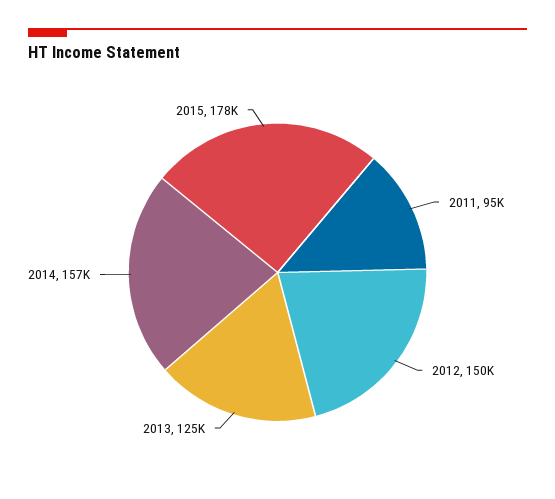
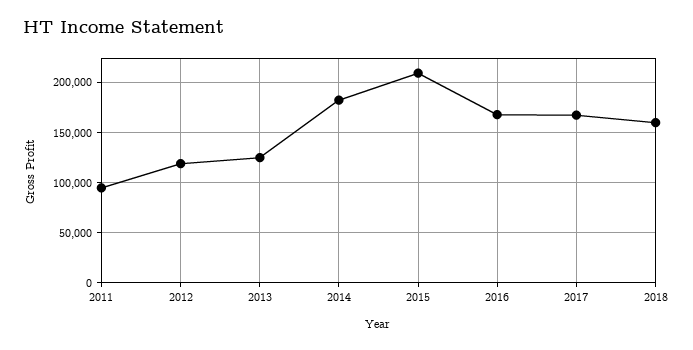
2012: 150000 -> 120000
2014: 157000 -> 180000
2015: 178000 -> 210000
2016: none -> 170000
2017: none -> 170000
2018: none -> 160000

